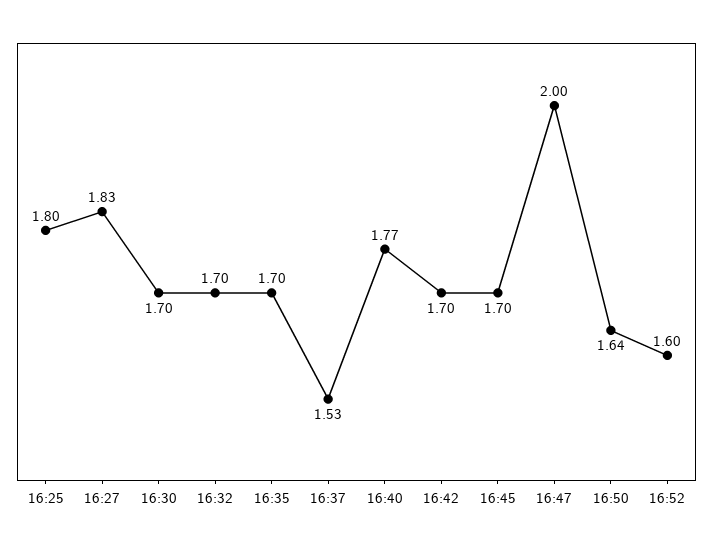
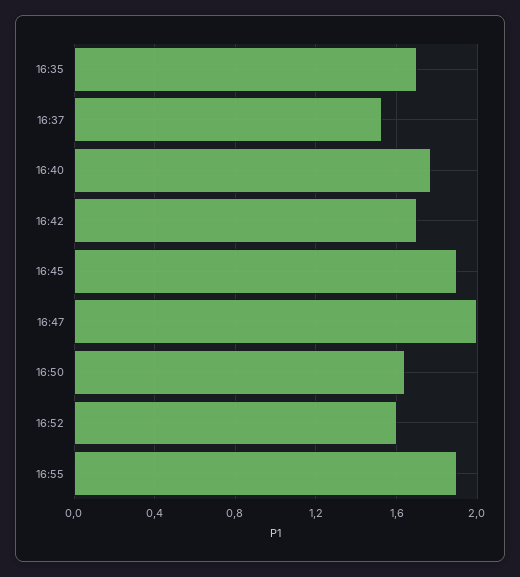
16:25: 1.8 -> none
16:27: 1.83 -> none
16:30: 1.7 -> none
16:32: 1.7 -> none
16:45: 1.7 -> 1.9
16:55: none -> 1.9

